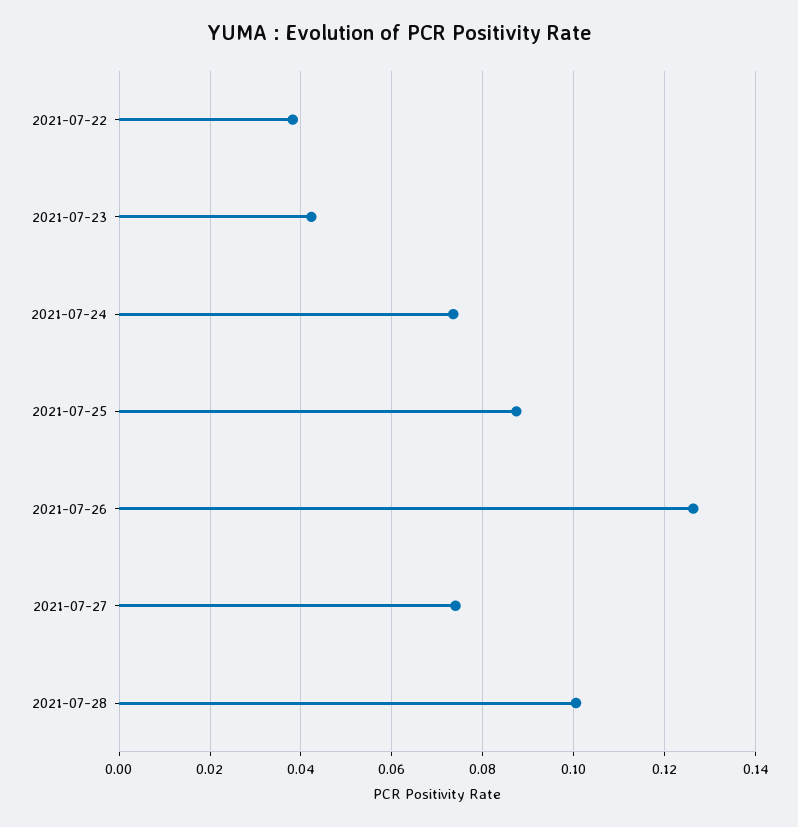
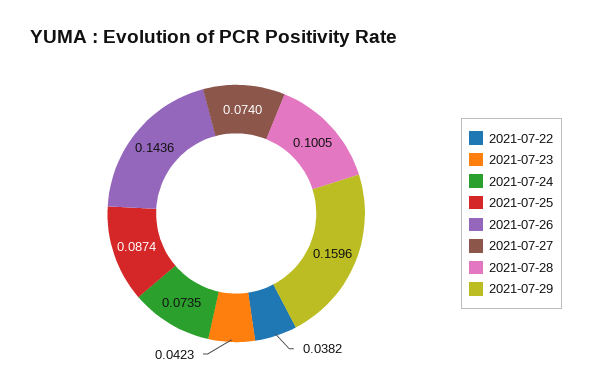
2021-07-26: 0.126 -> 0.1436
2021-07-29: none -> 0.1596

